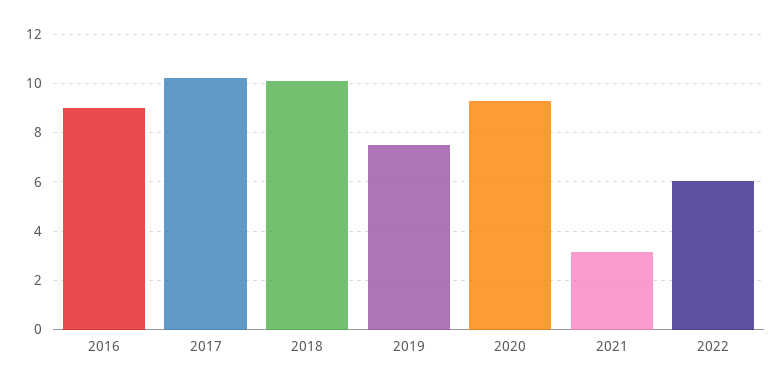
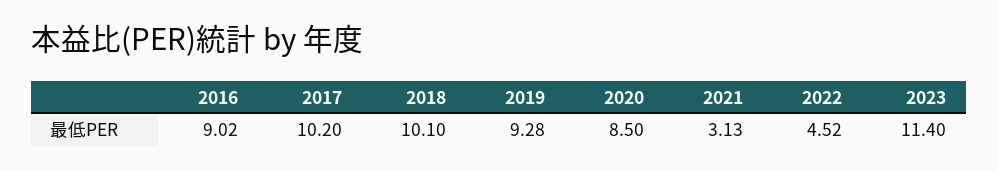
2019: 7.5 -> 9.28
2020: 9.25 -> 8.5
2022: 6 -> 4.52
2023: none -> 11.4

